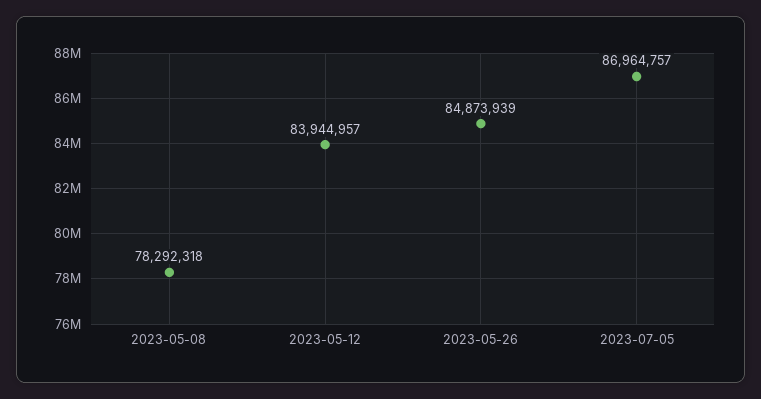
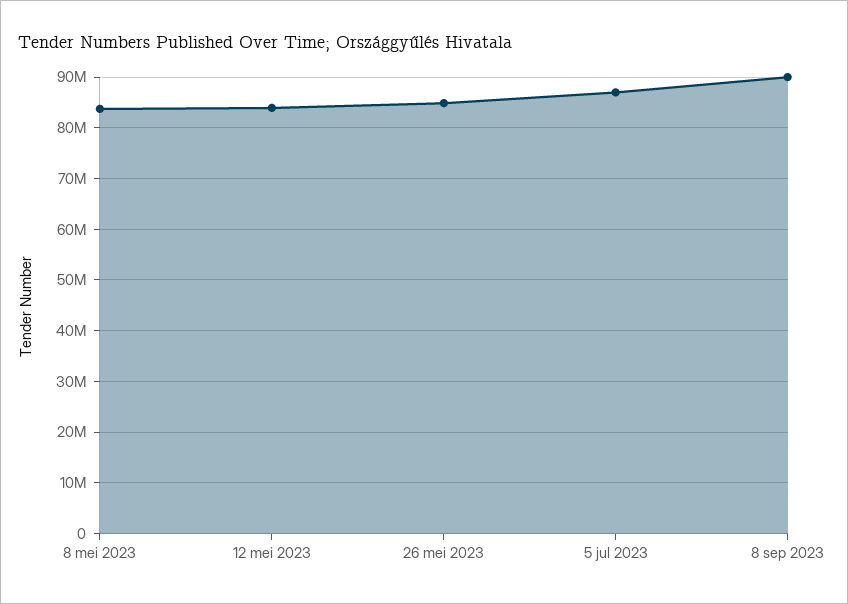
2023-05-08: 78292318 -> 84000000
8 sep 2023: none -> 90000000

